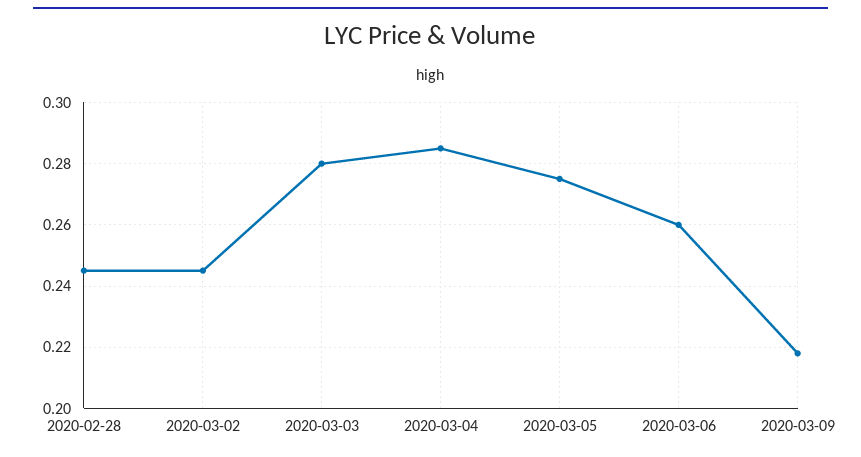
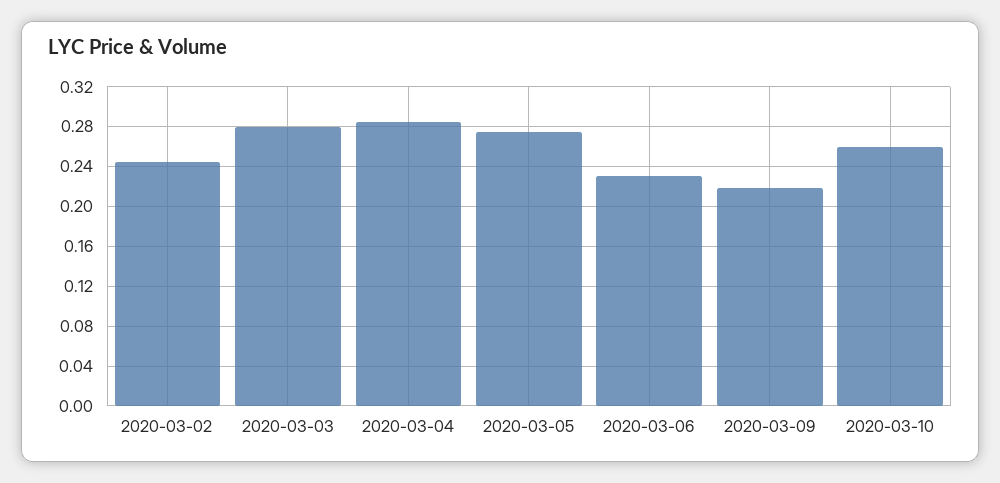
2020-02-28: 0.245 -> none
2020-03-06: 0.26 -> 0.23
2020-03-10: none -> 0.26

